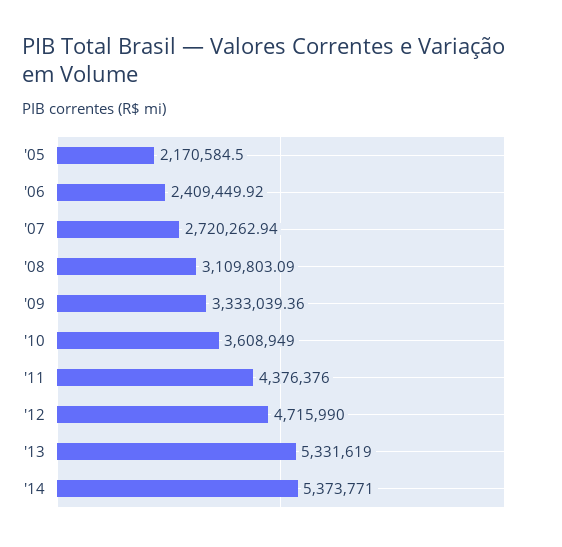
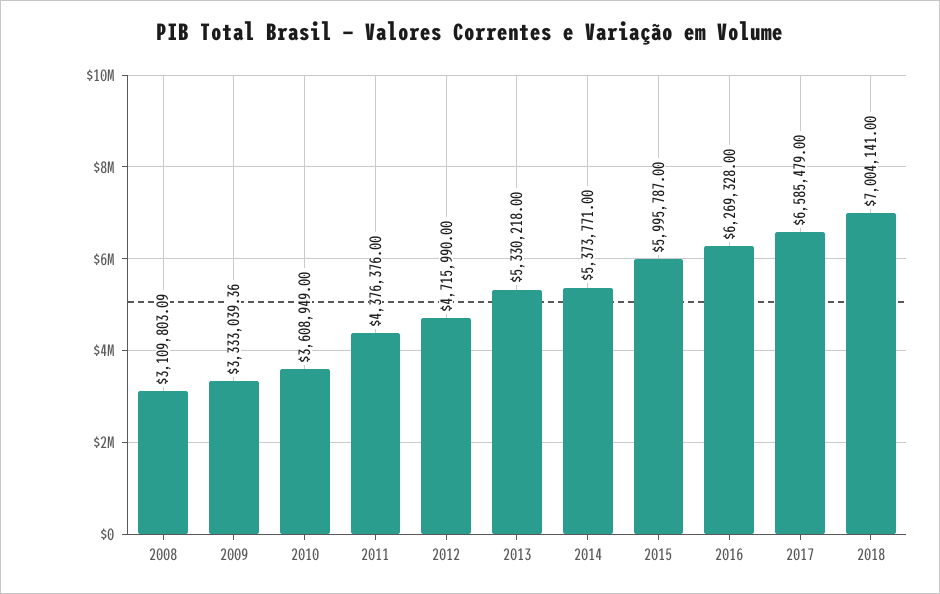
'05: 2170584.5 -> none
'06: 2409449.92 -> none
'07: 2720262.94 -> none
'13: 5331619 -> 5330218
2015: none -> 5995787
2016: none -> 6269328
2017: none -> 6585479
2018: none -> 7004141

